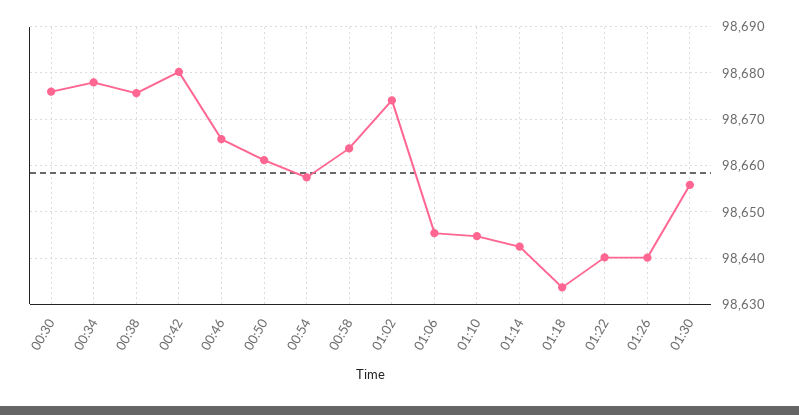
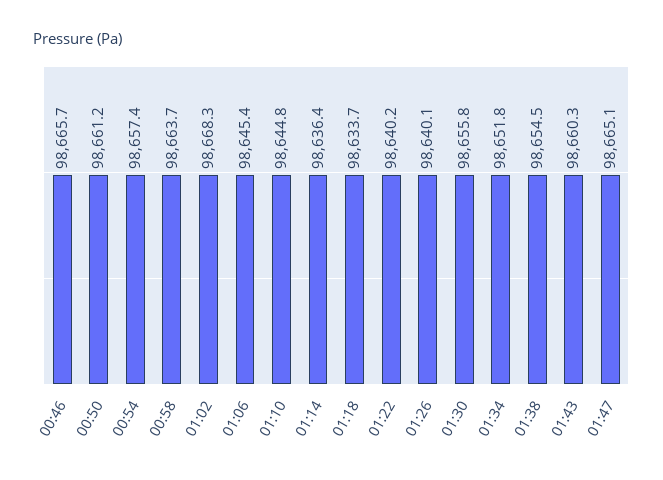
00:30: 98676 -> none
00:34: 98678 -> none
00:38: 98676 -> none
00:42: 98680 -> none
01:02: 98674 -> 98668.3
01:14: 98642 -> 98636.4
01:34: none -> 98651.8
01:38: none -> 98654.5
01:43: none -> 98660.3
01:47: none -> 98665.1

